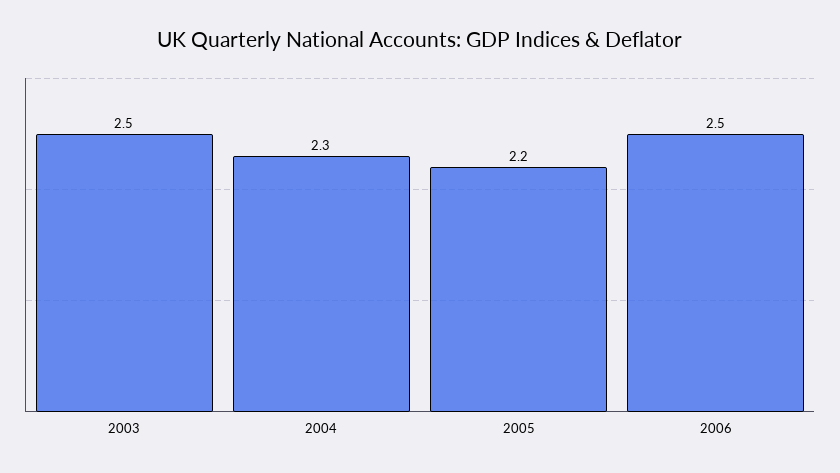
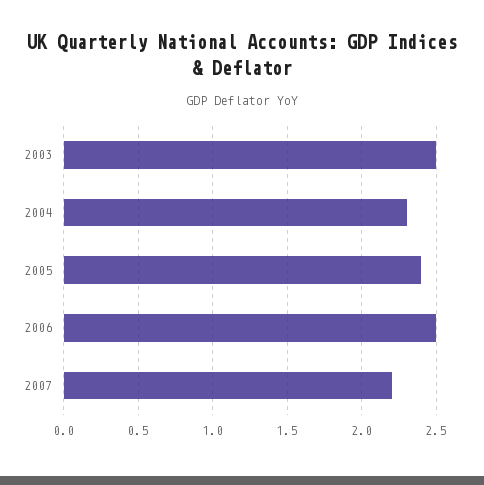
2005: 2.2 -> 2.4
2007: none -> 2.2

